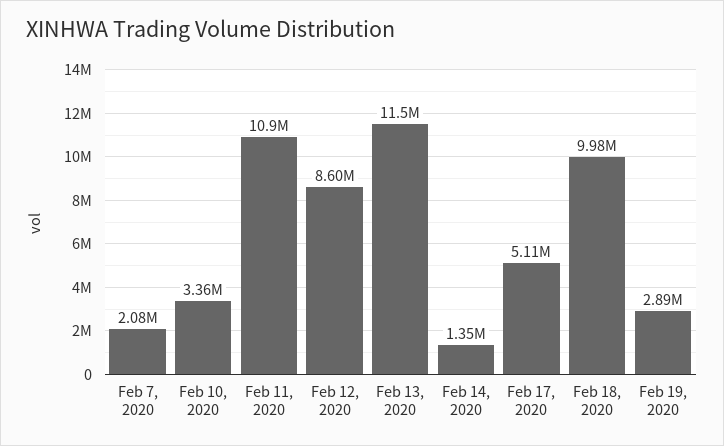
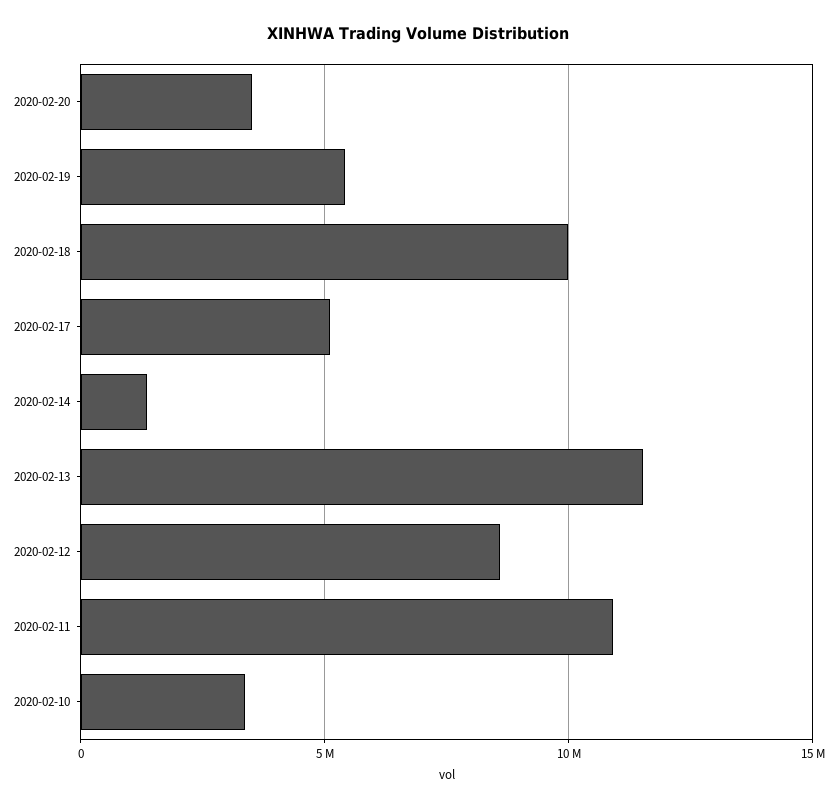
Feb 7, 2020: 2080000 -> none
Feb 19, 2020: 2890000 -> 5500000
2020-02-20: none -> 3500000

